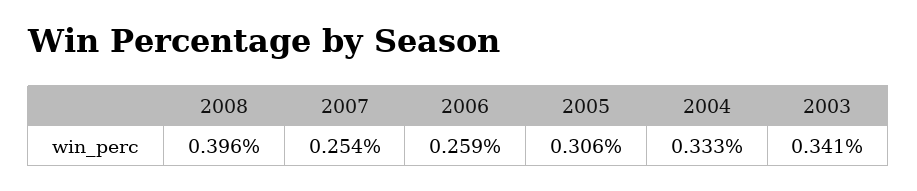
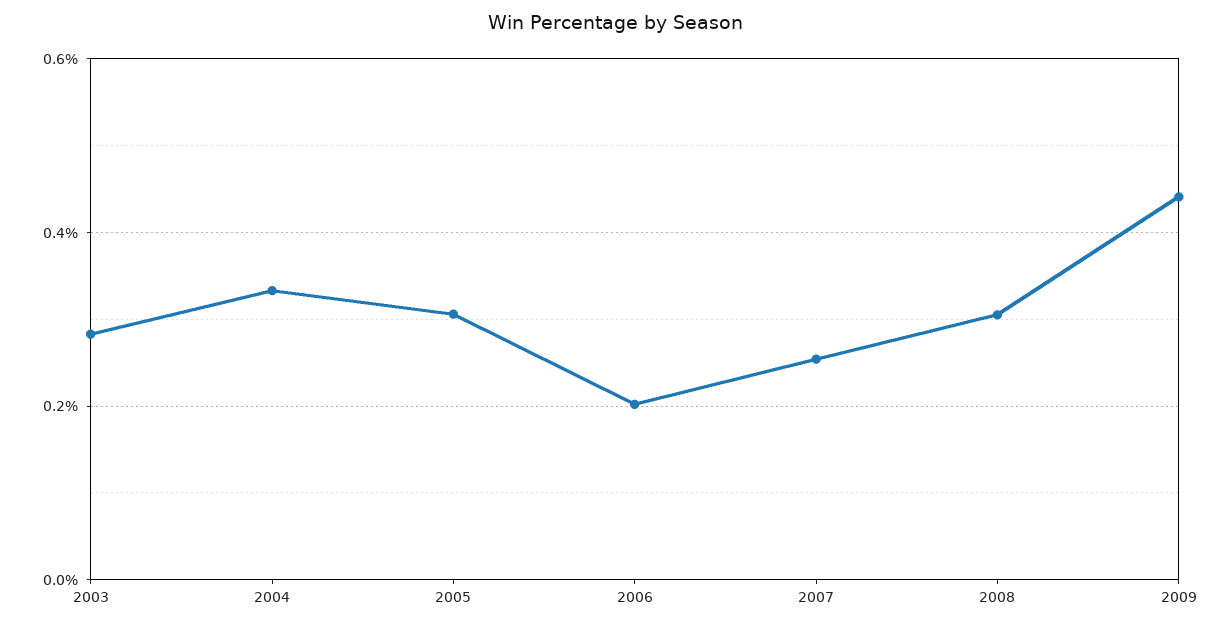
2008: 0.396 -> 0.3
2006: 0.259 -> 0.2
2003: 0.341 -> 0.28
2009: none -> 0.44

